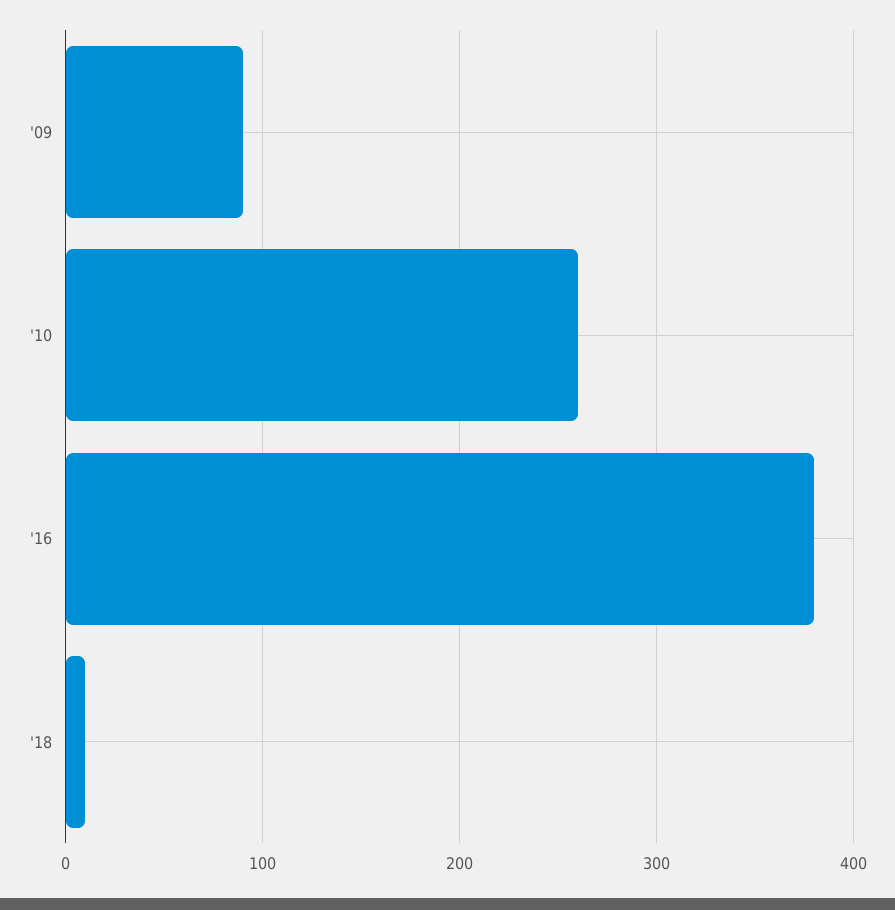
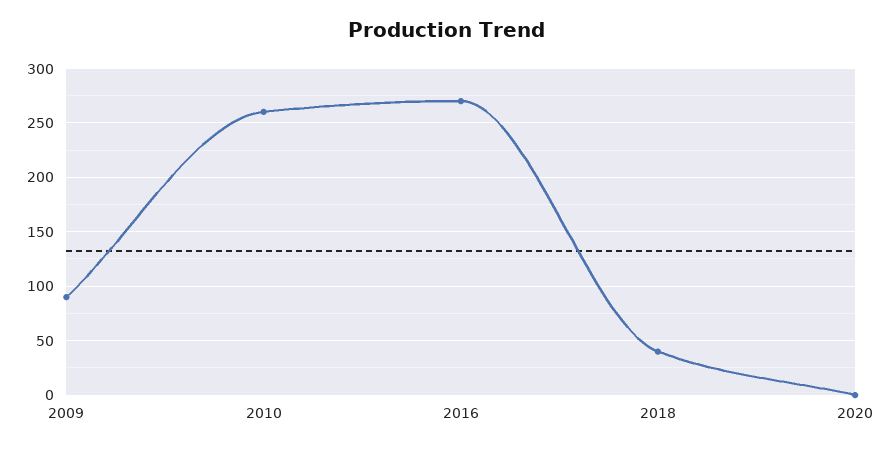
'16: 380 -> 270
'18: 10 -> 40
2020: none -> 0

